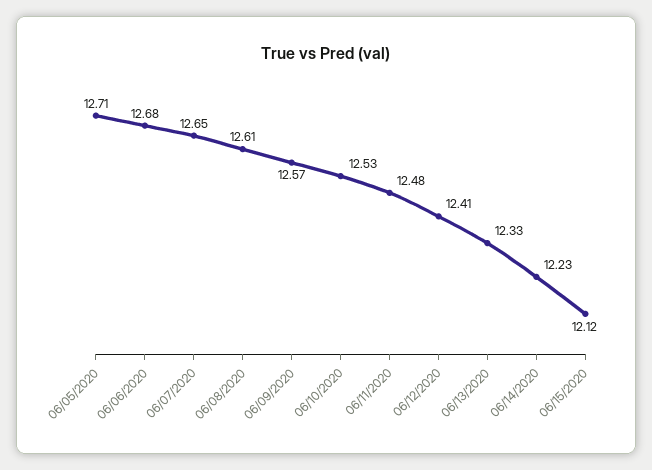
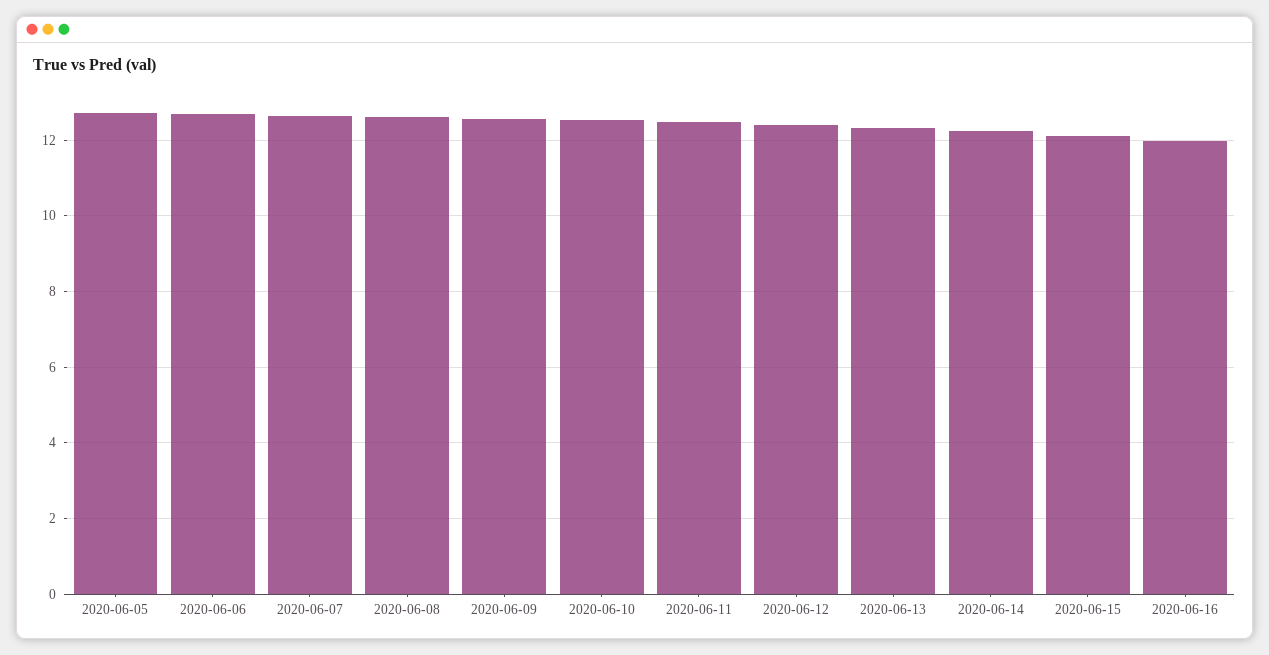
2020-06-16: none -> 12

